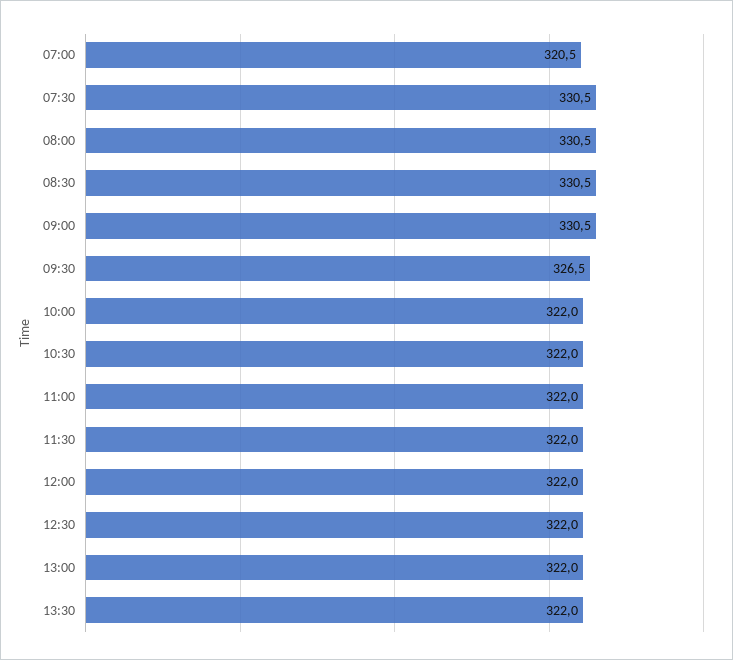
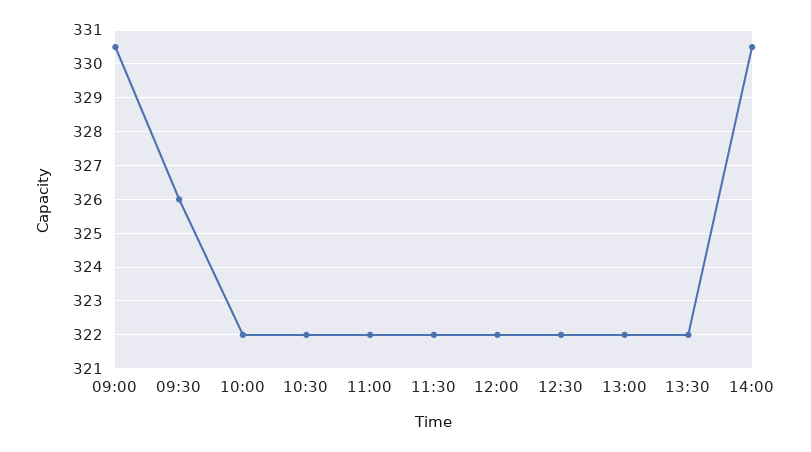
07:00: 320.5 -> none
07:30: 330.5 -> none
08:00: 330.5 -> none
08:30: 330.5 -> none
09:30: 326.5 -> 326
14:00: none -> 330.5

